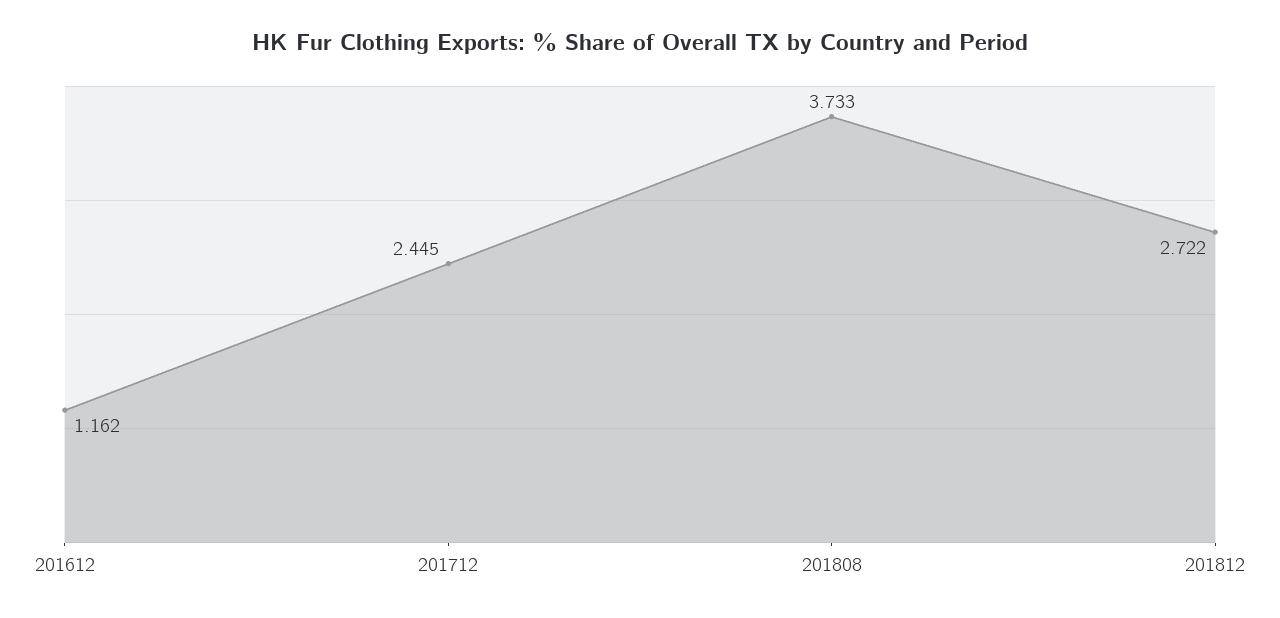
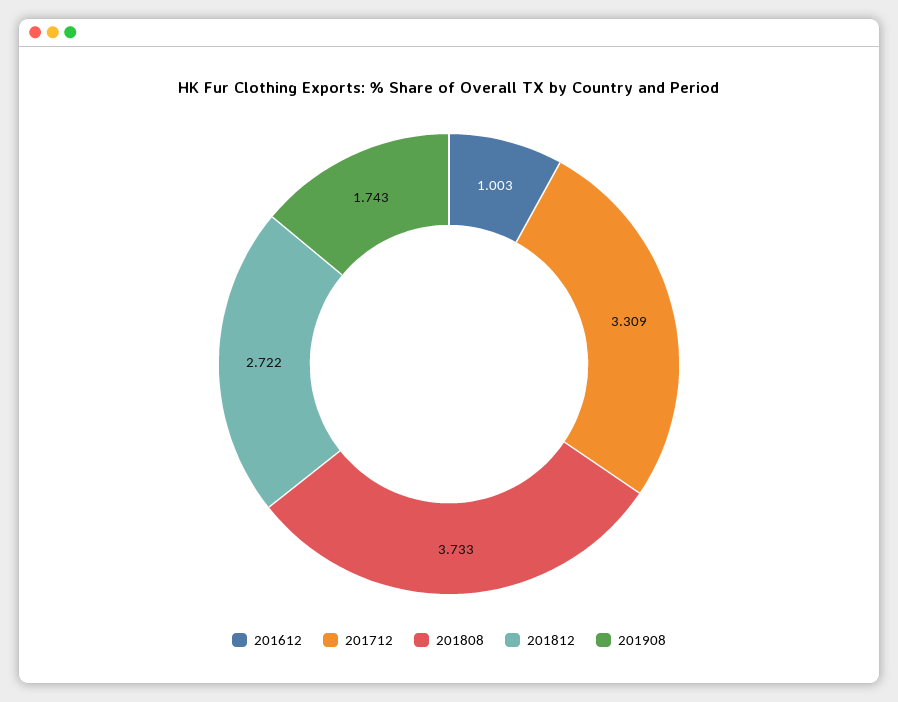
201612: 1.162 -> 1.003
201712: 2.445 -> 3.309
201908: none -> 1.743

